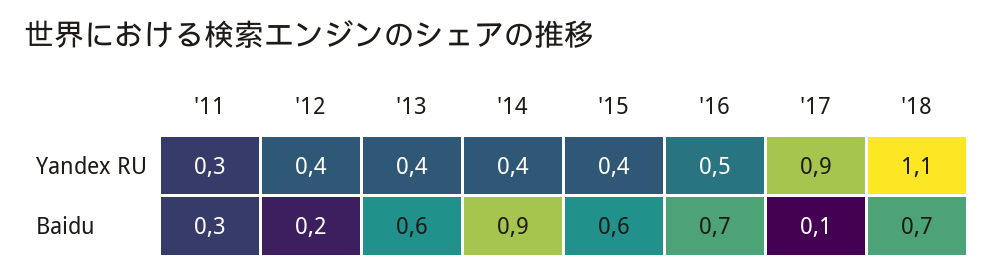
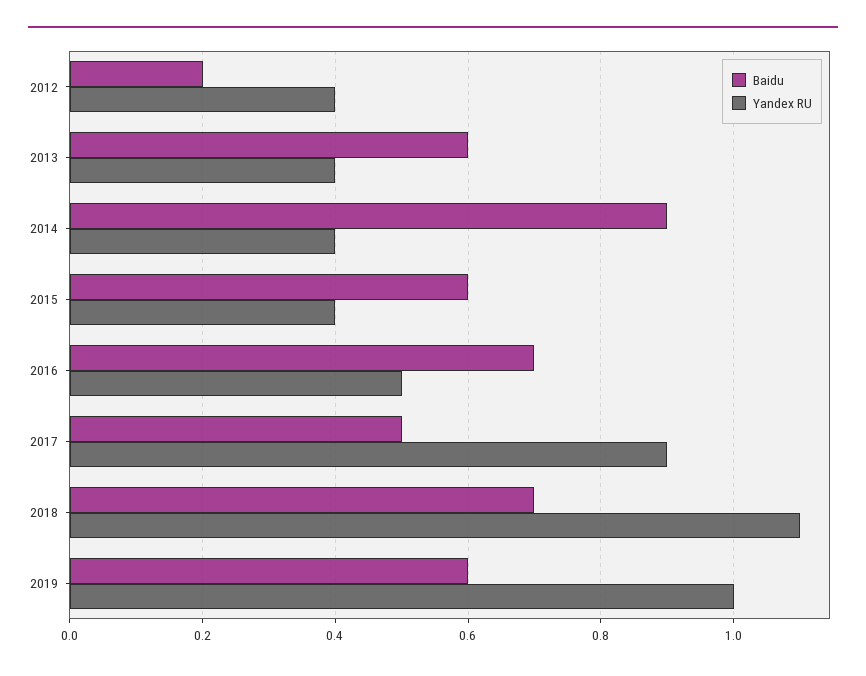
Yandex RU, '11: 0.3 -> none
Baidu, '11: 0.3 -> none
Baidu, '17: 0.1 -> 0.5
Baidu, 2019: none -> 0.6
Yandex RU, 2019: none -> 1

